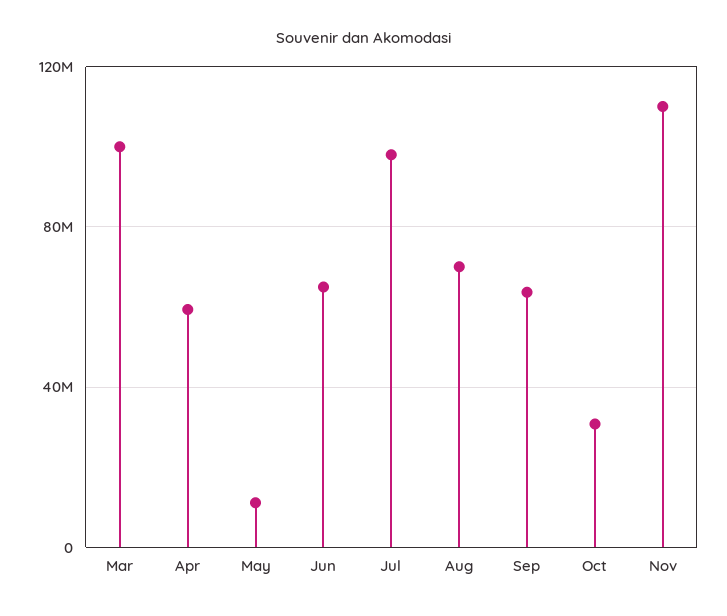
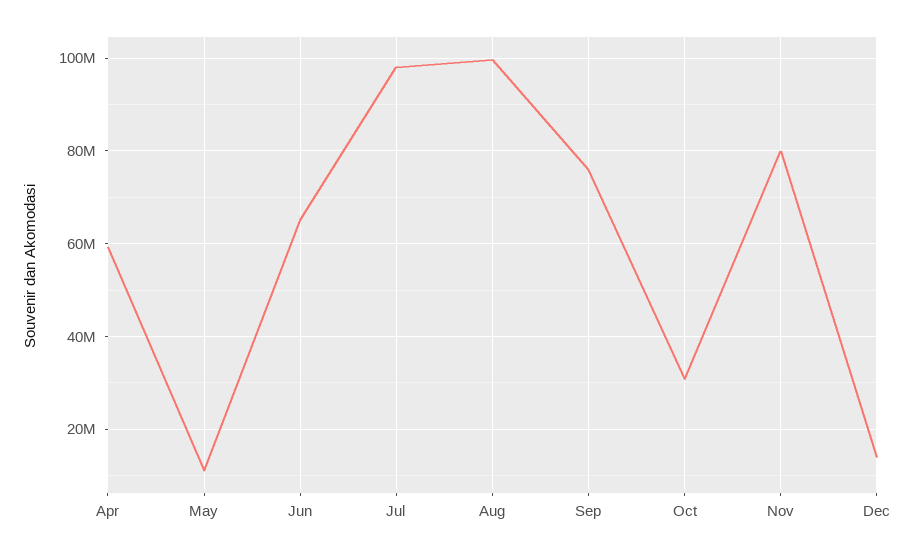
Mar: 100000000 -> none
Aug: 70000000 -> 100000000
Sep: 65000000 -> 76000000
Nov: 110000000 -> 80000000
Dec: none -> 14000000

